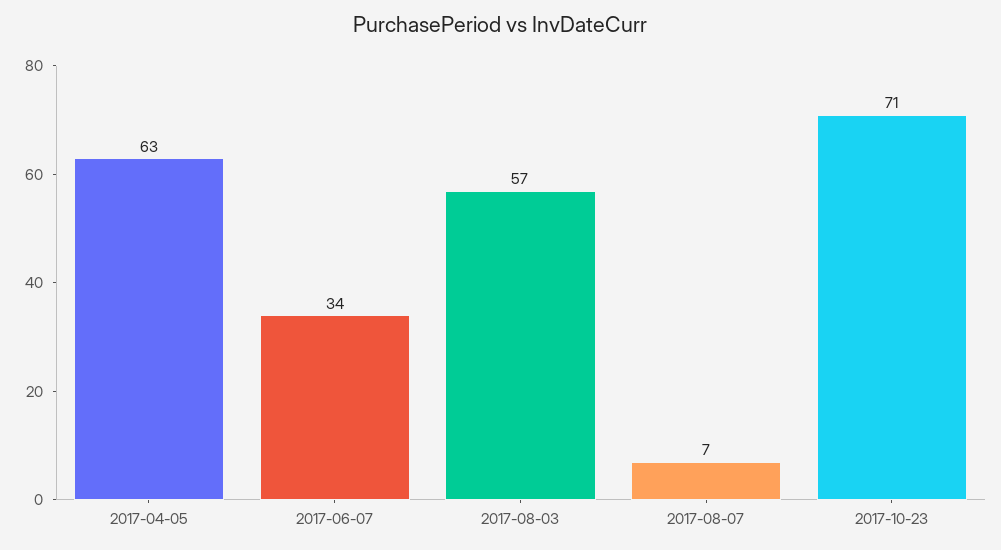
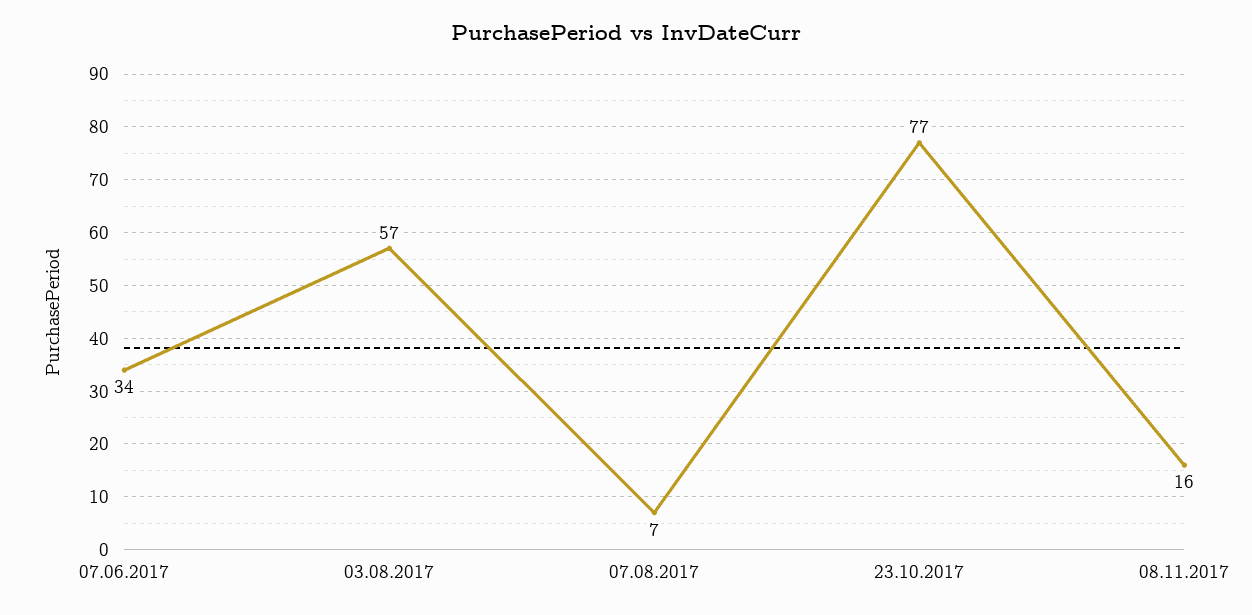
2017-04-05: 63 -> none
2017-10-23: 71 -> 77
08.11.2017: none -> 16

